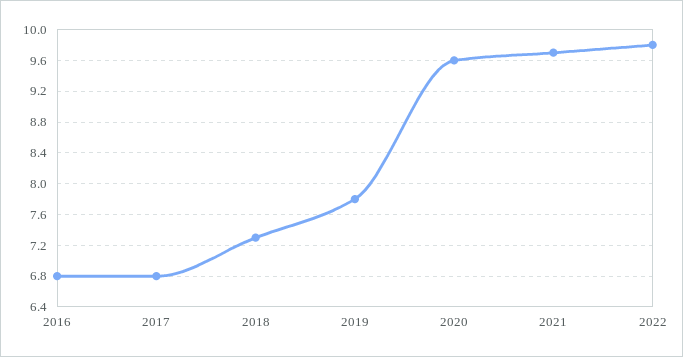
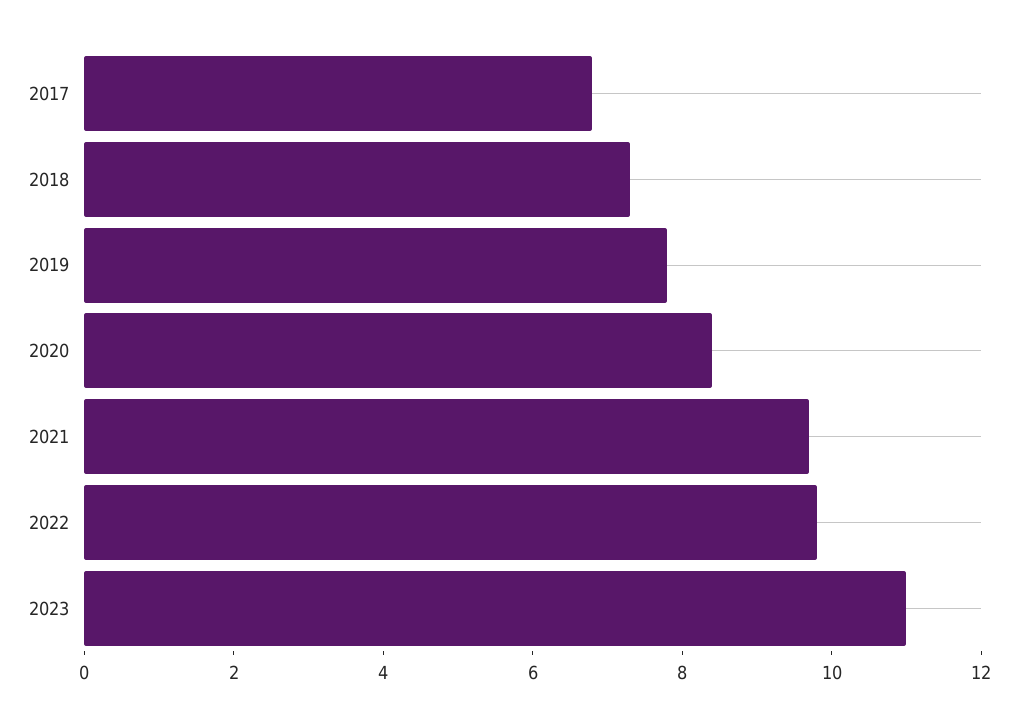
2016: 6.8 -> none
2020: 9.6 -> 8.5
2023: none -> 11

